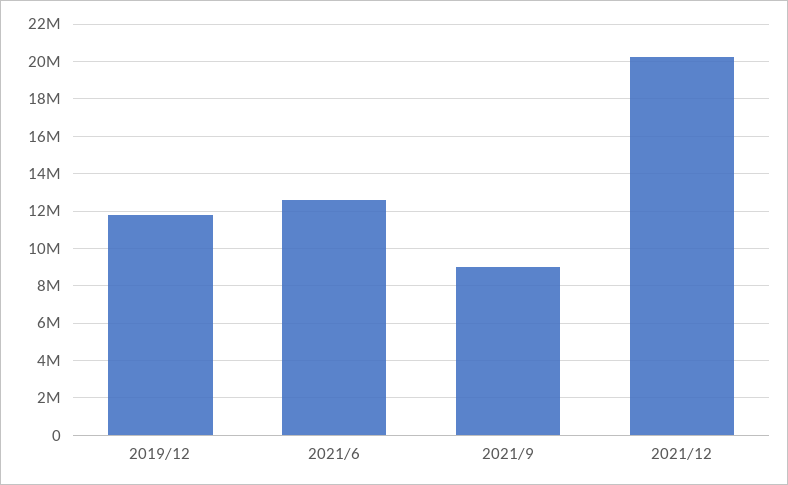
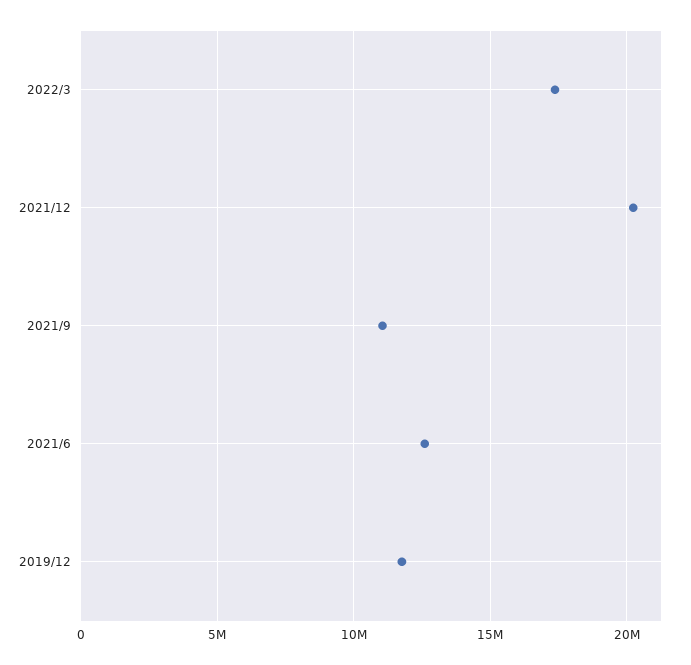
2021/9: 9000000 -> 11000000
2022/3: none -> 17500000

